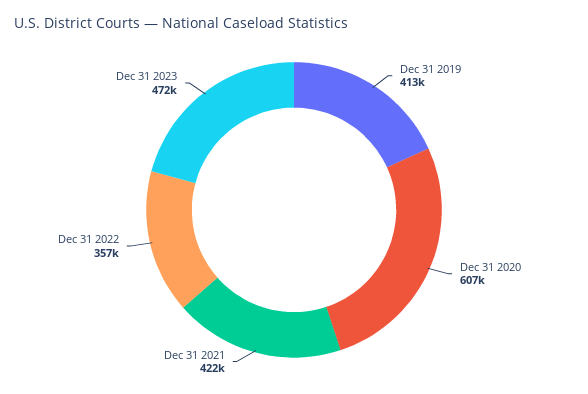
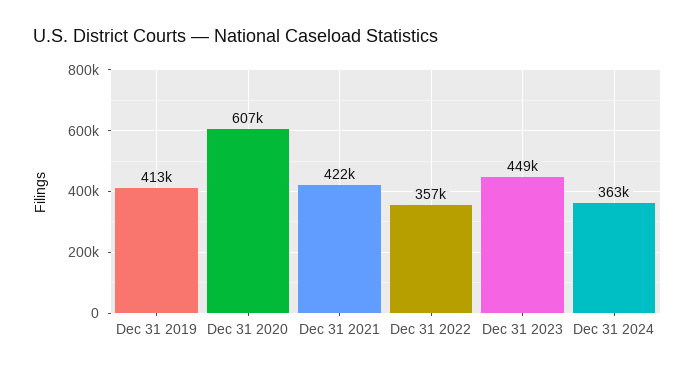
Dec 31 2023: 472000 -> 449000
Dec 31 2024: none -> 363000

